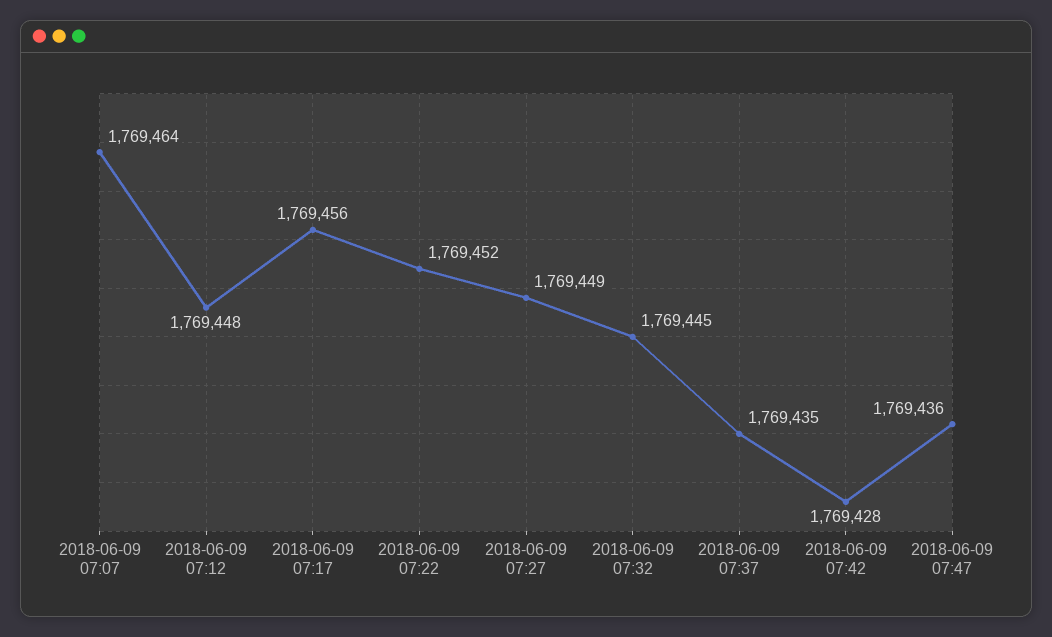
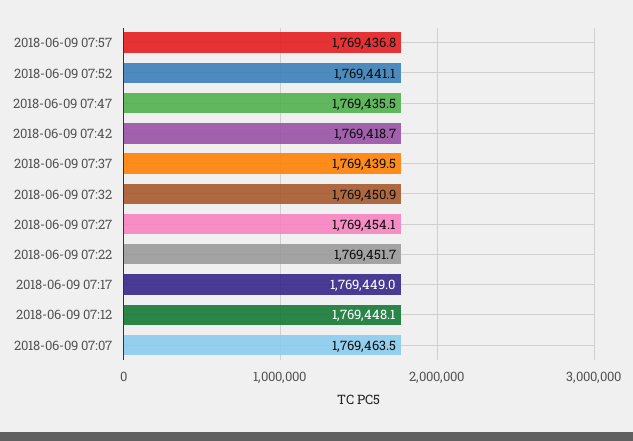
2018-06-09 07:17: 1769456 -> 1769449
2018-06-09 07:27: 1769449 -> 1769454.1
2018-06-09 07:32: 1769445 -> 1769450.9
2018-06-09 07:37: 1769435 -> 1769439.5
2018-06-09 07:42: 1769428 -> 1769418.7
2018-06-09 07:57: none -> 1769436.8
2018-06-09 07:52: none -> 1769441.1

